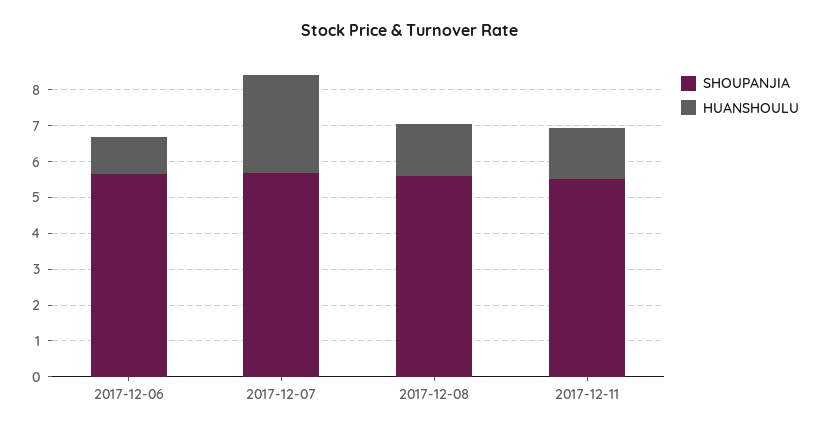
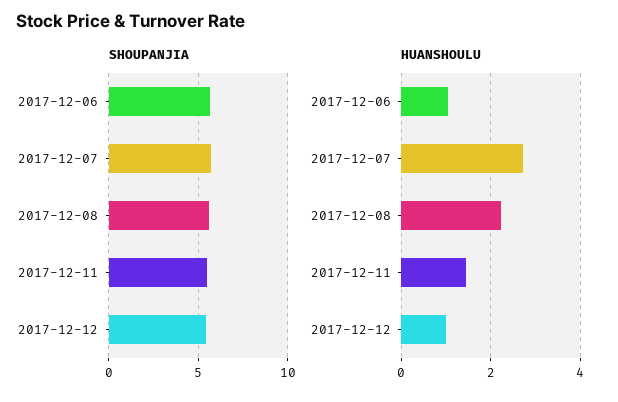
HUANSHOULU, 2017-12-08: 1.5 -> 2.2
SHOUPANJIA, 2017-12-12: none -> 5.5
HUANSHOULU, 2017-12-12: none -> 1

